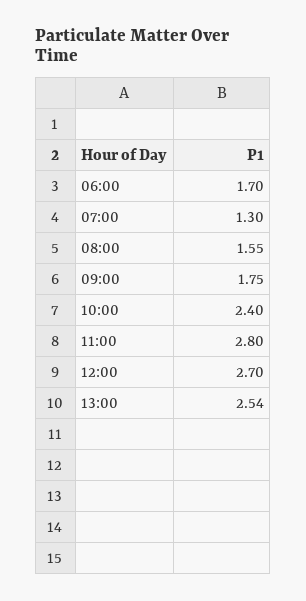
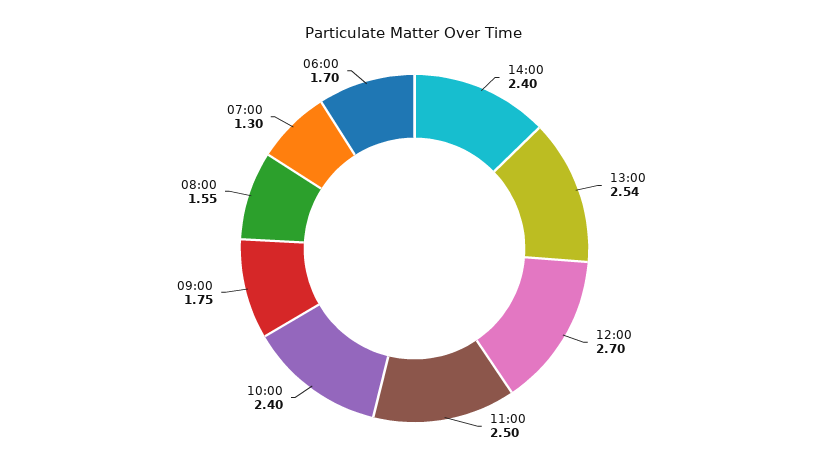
11:00: 2.8 -> 2.5
14:00: none -> 2.4

